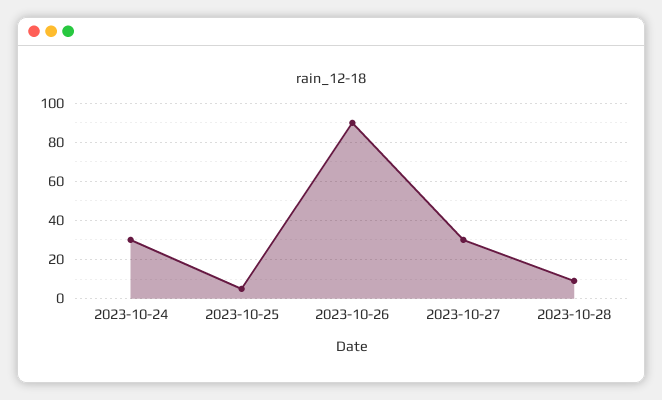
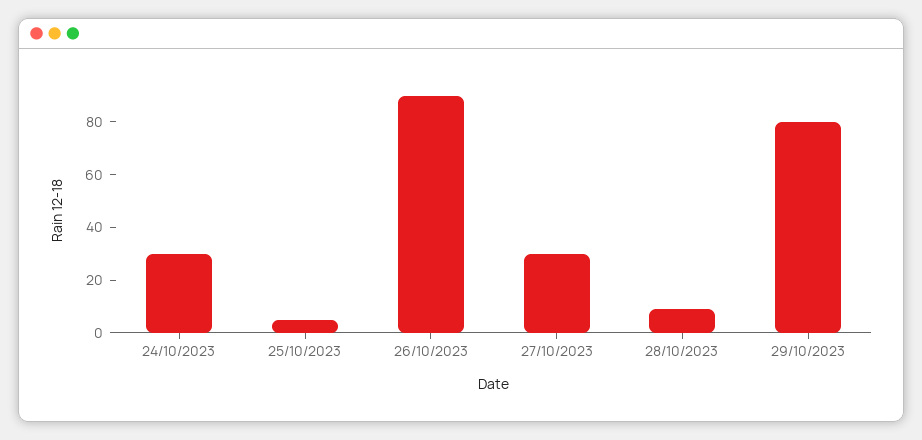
29/10/2023: none -> 80

